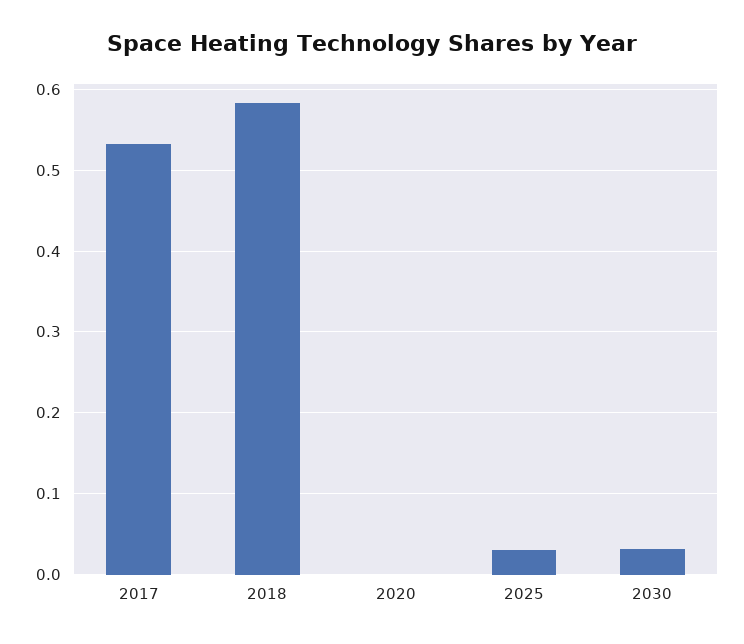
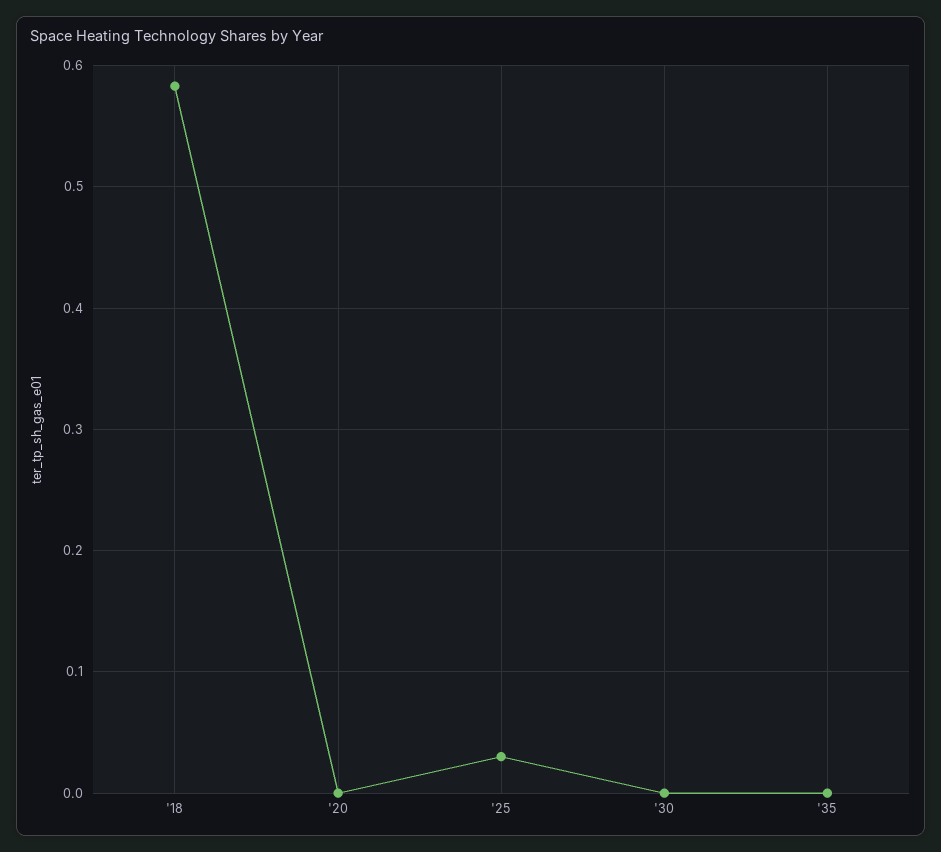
2017: 0.53 -> none
2030: 0.03 -> 0
'35: none -> 0

